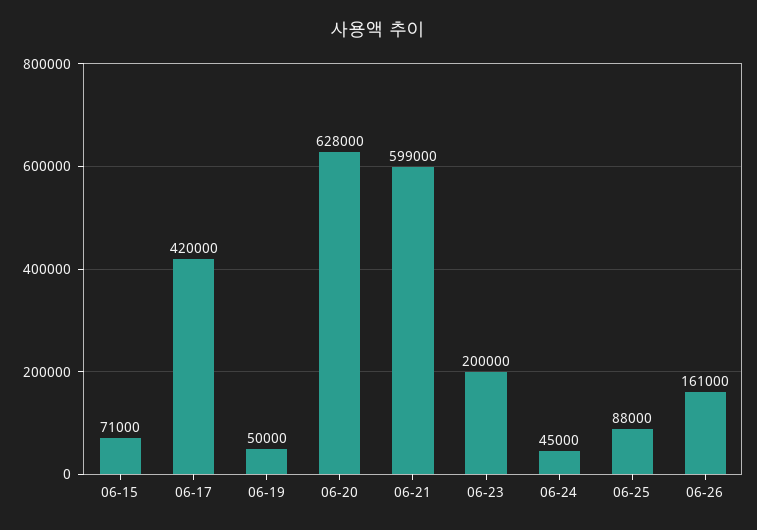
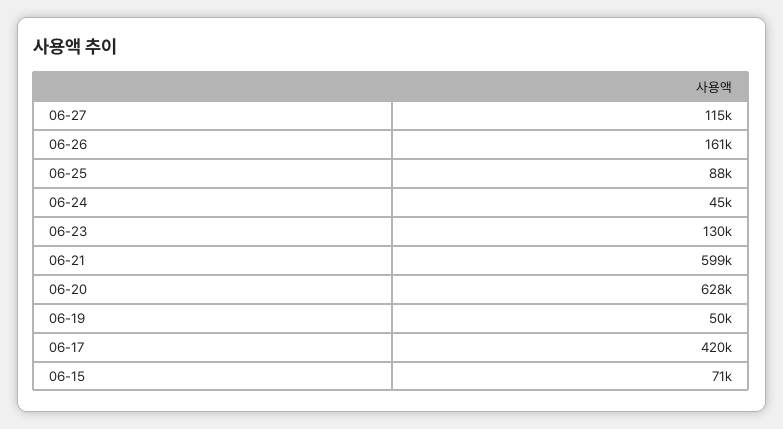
06-23: 200000 -> 130000
06-27: none -> 115000

